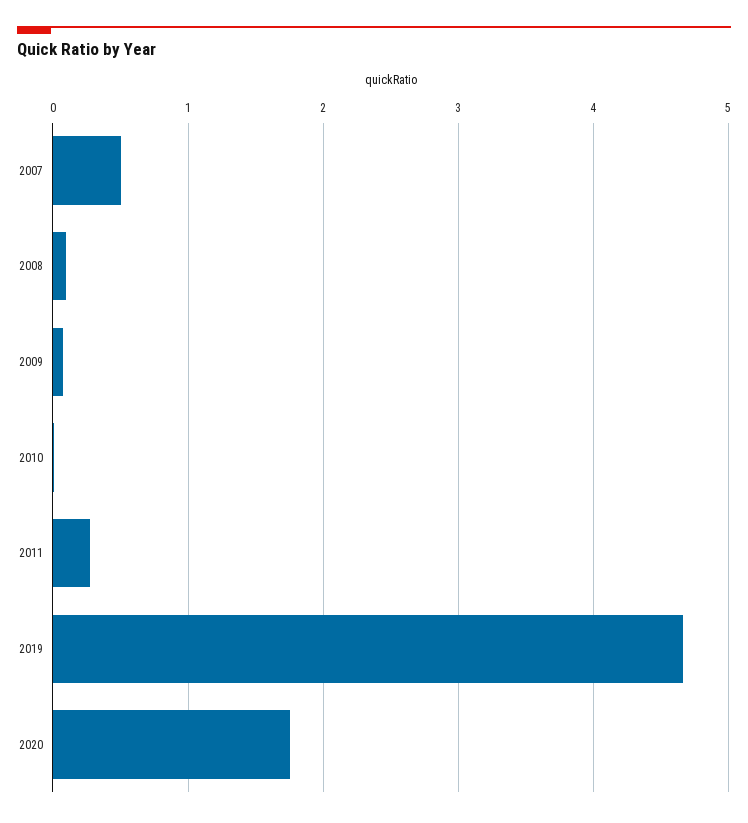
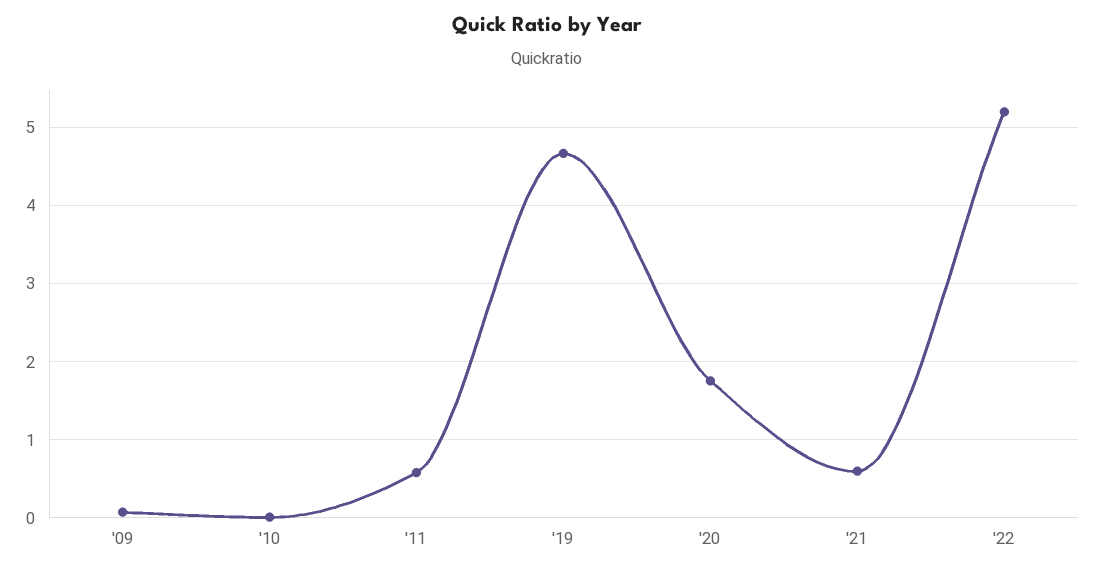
2007: 0.5 -> none
2008: 0.1 -> none
2011: 0.3 -> 0.6
'21: none -> 0.6
'22: none -> 5.2

